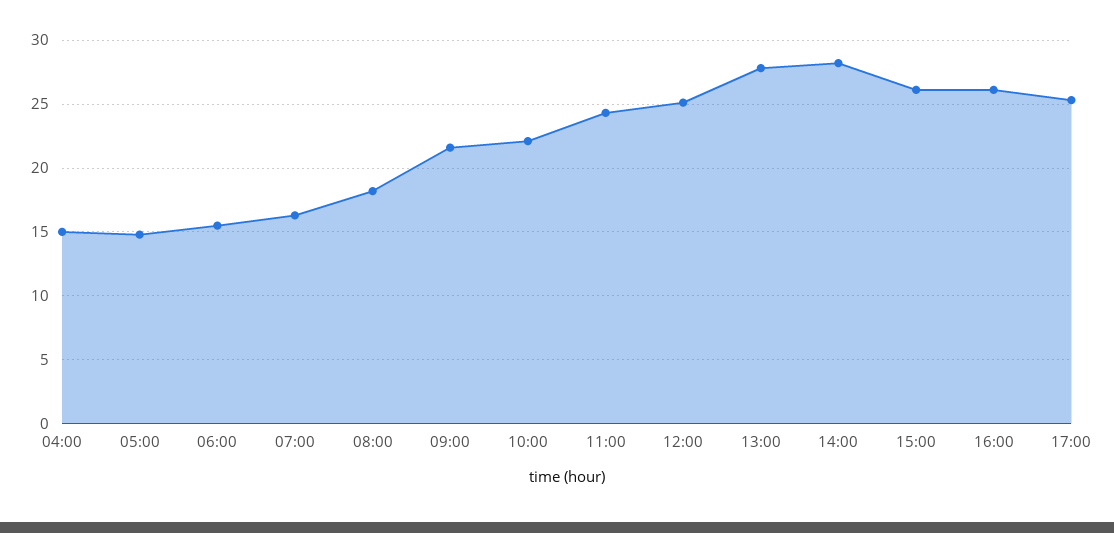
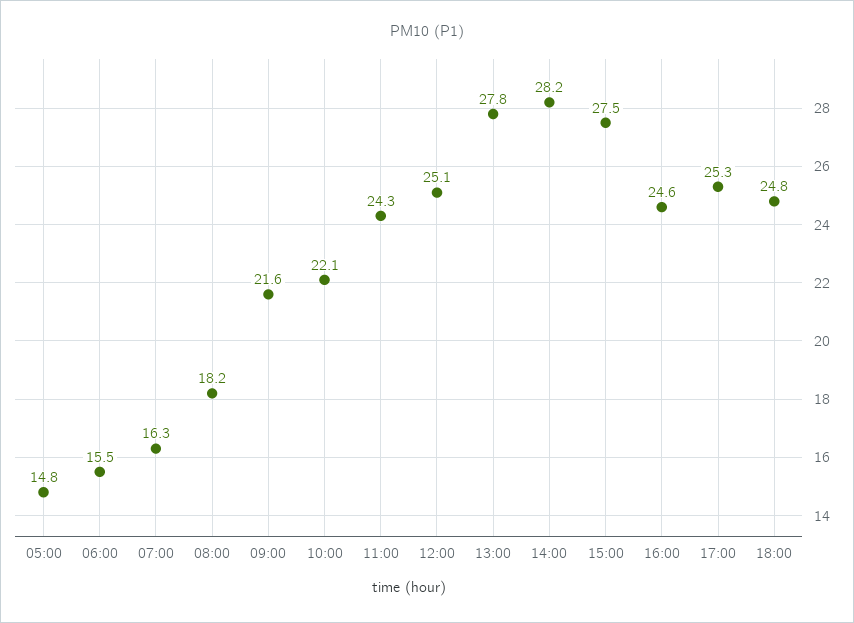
04:00: 15 -> none
15:00: 26 -> 27.5
16:00: 26 -> 24.6
18:00: none -> 24.8

